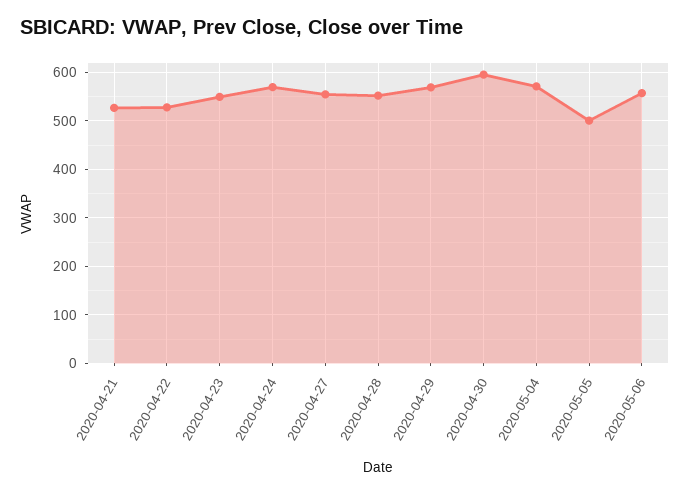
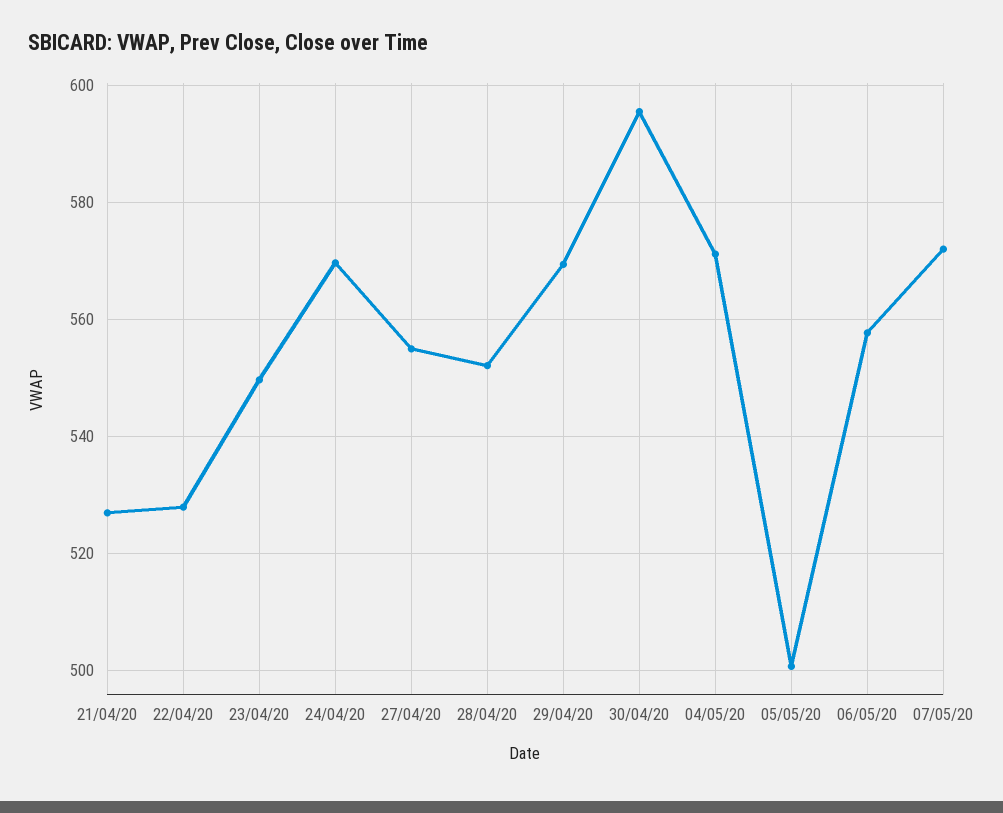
07/05/20: none -> 572

